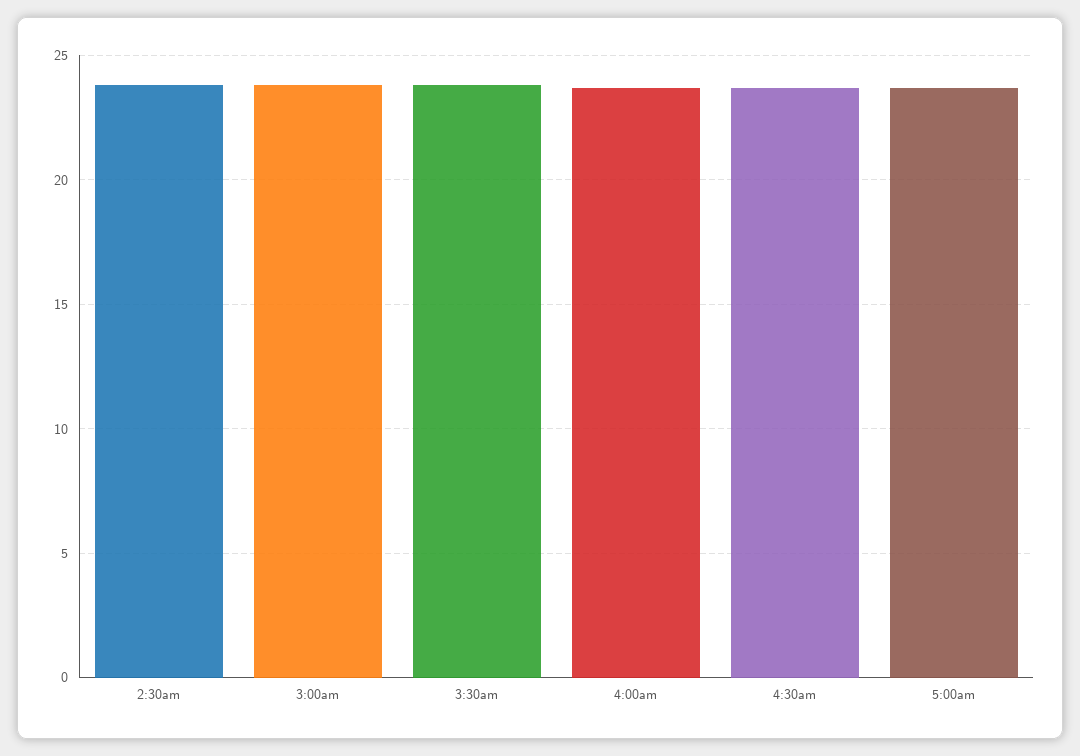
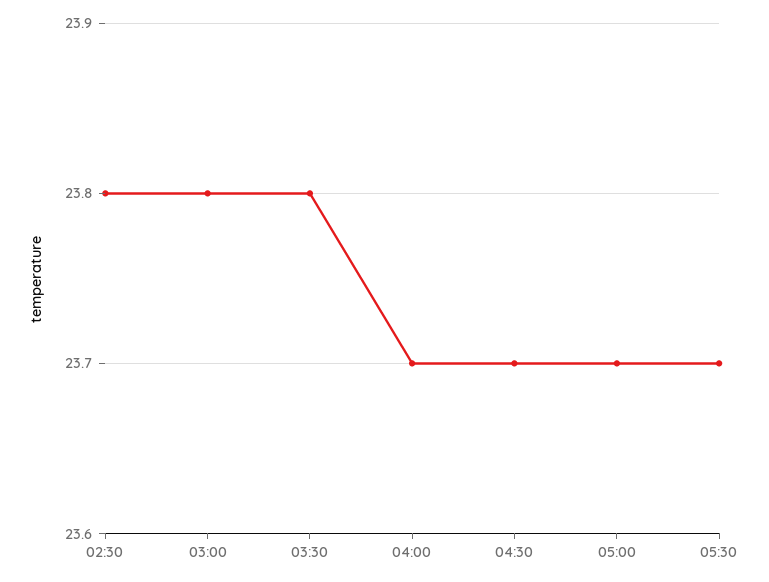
05:30: none -> 23.7

